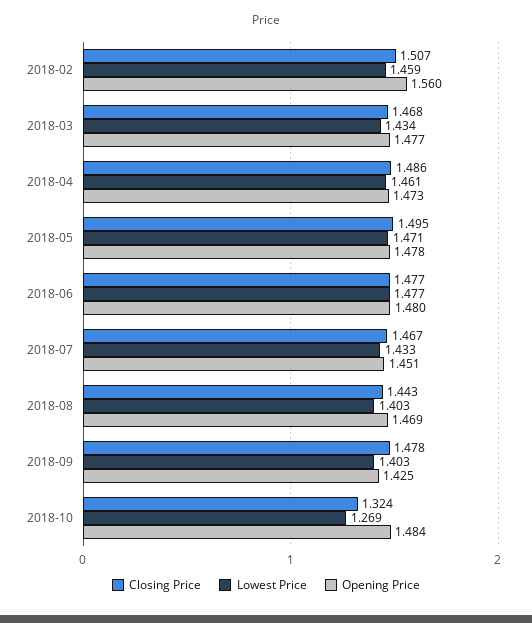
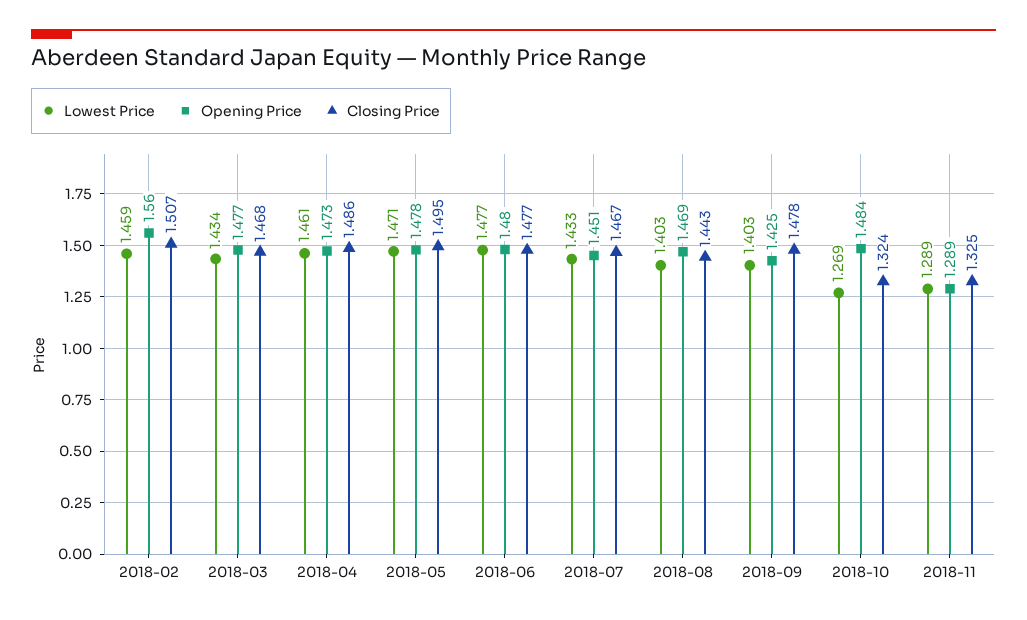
Lowest Price, 2018-11: none -> 1.289
Opening Price, 2018-11: none -> 1.289
Closing Price, 2018-11: none -> 1.325

